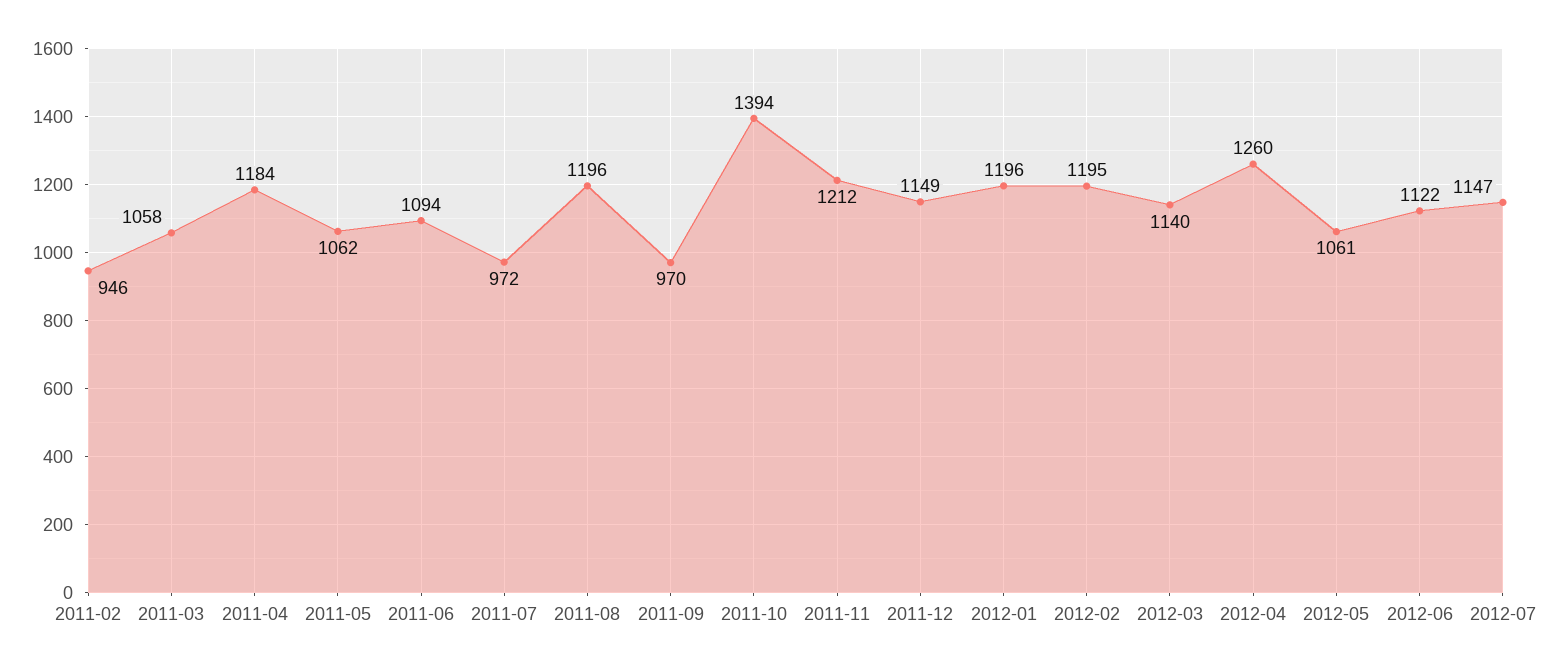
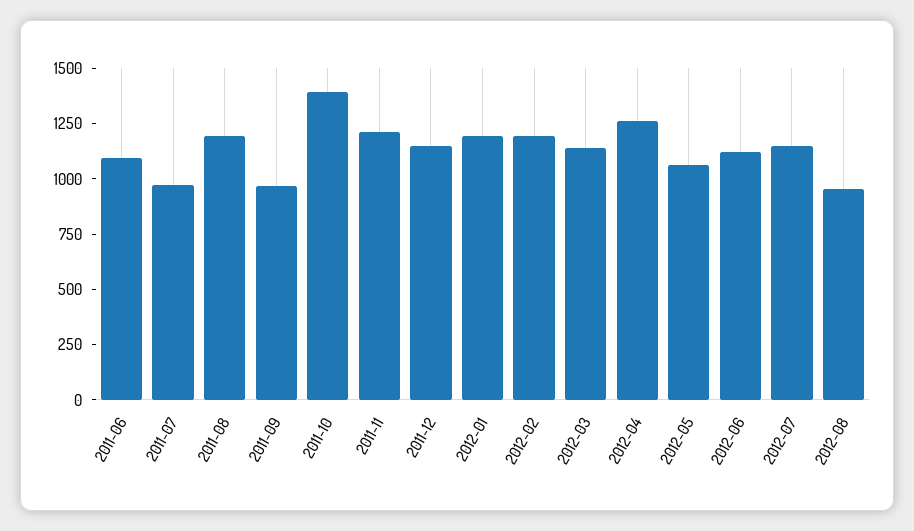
2011-02: 946 -> none
2011-03: 1058 -> none
2011-04: 1184 -> none
2011-05: 1062 -> none
2012-08: none -> 950

